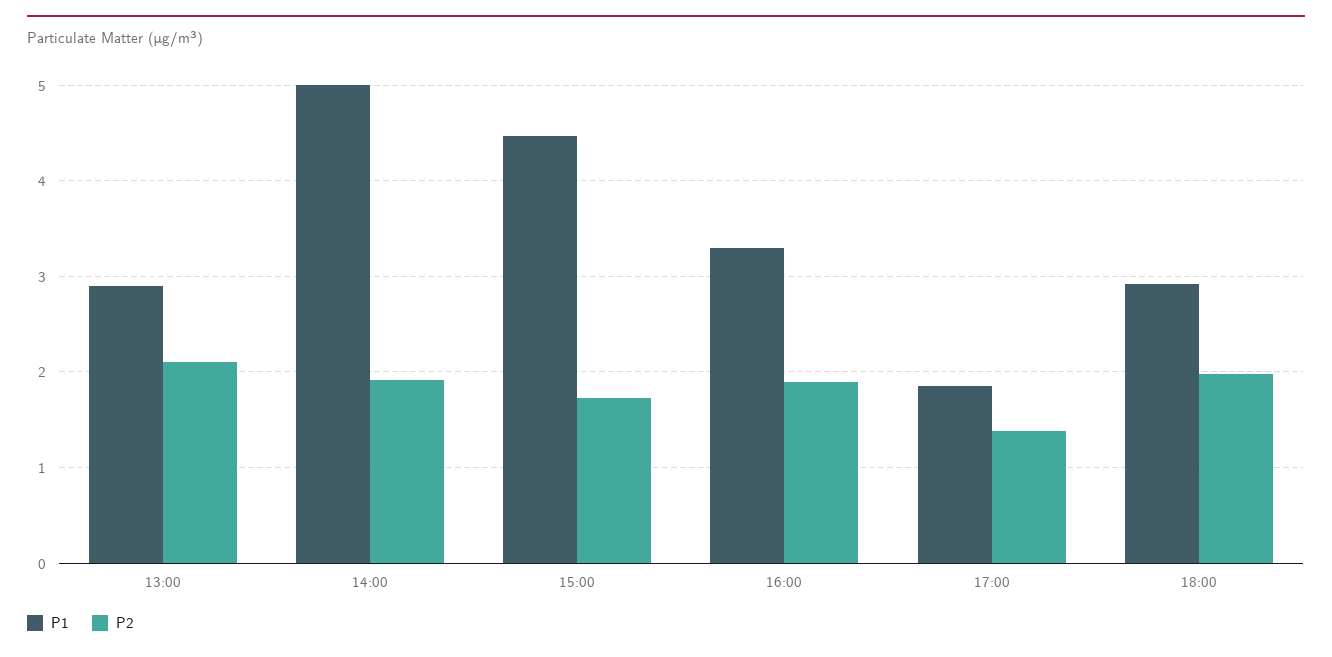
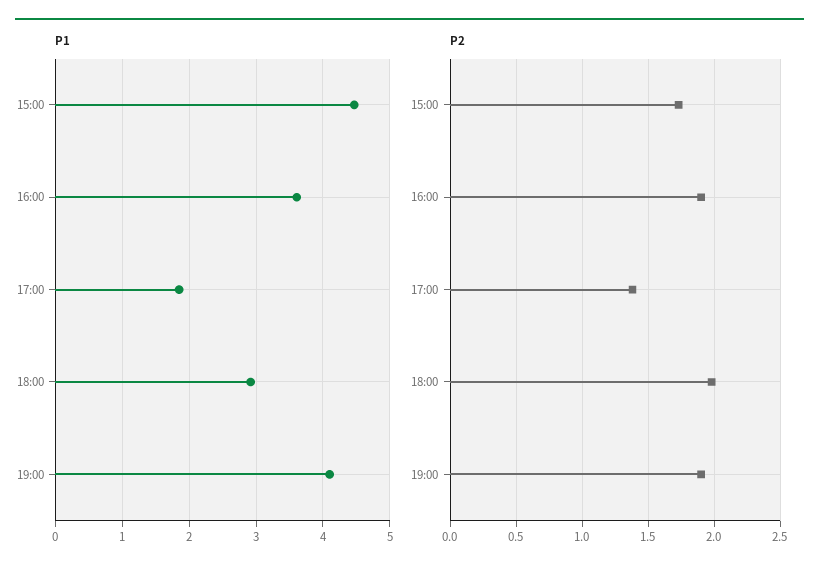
P1, 13:00: 2.9 -> none
P2, 13:00: 2.1 -> none
P1, 14:00: 5 -> none
P2, 14:00: 1.9 -> none
P1, 16:00: 3.3 -> 3.6
P1, 19:00: none -> 4.1
P2, 19:00: none -> 1.9

